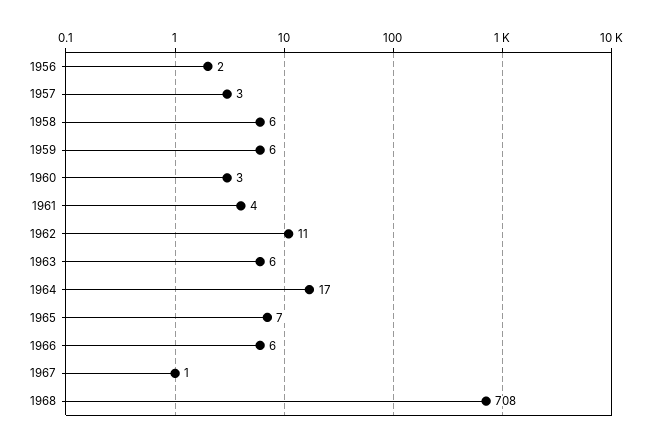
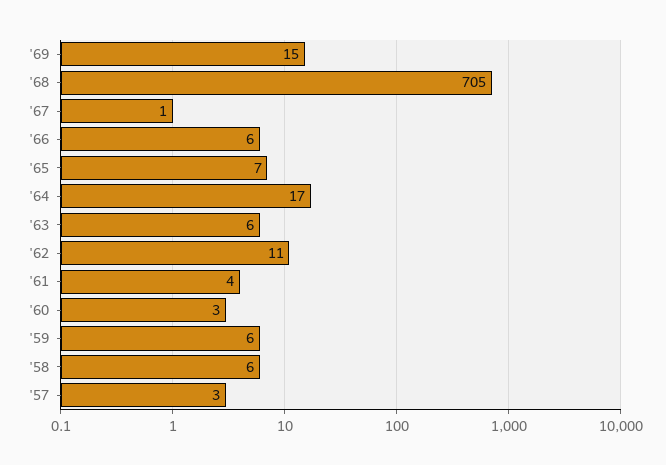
1956: 2 -> none
1968: 708 -> 705
'69: none -> 15

